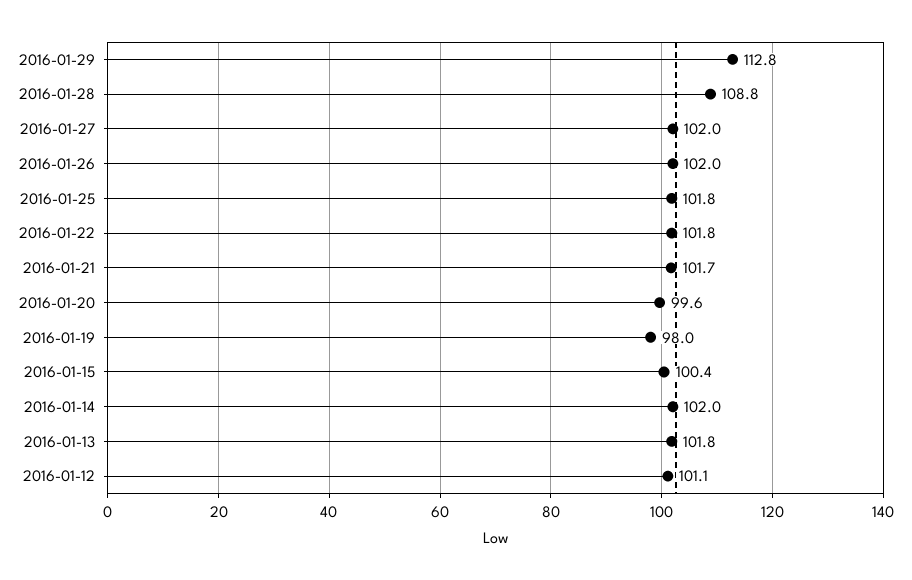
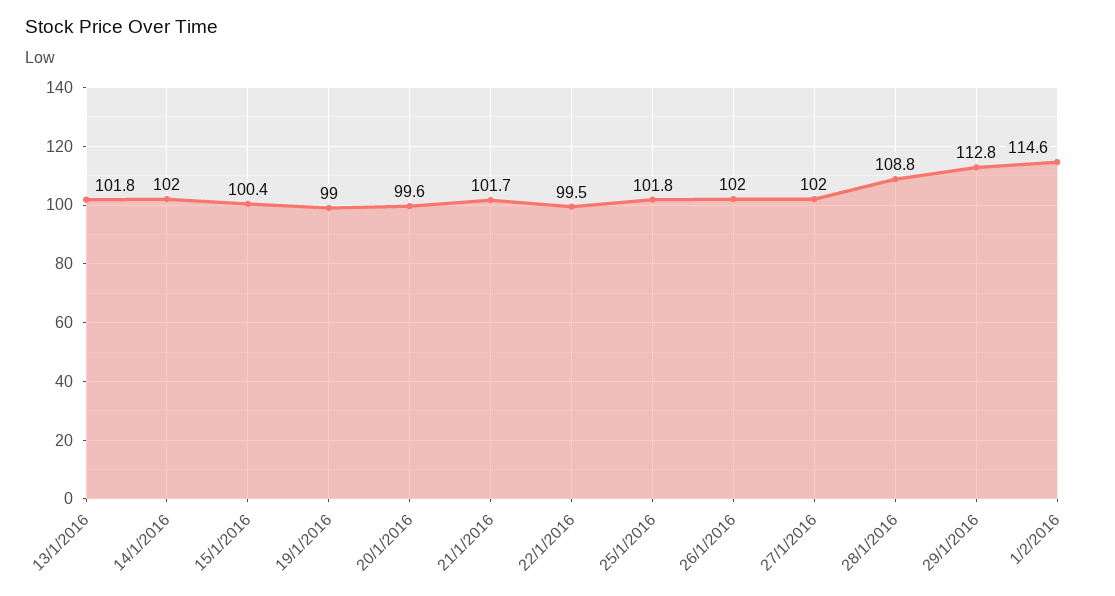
2016-01-22: 101.8 -> 99.5
2016-01-19: 98 -> 99
2016-01-12: 101.1 -> none
1/2/2016: none -> 114.6

